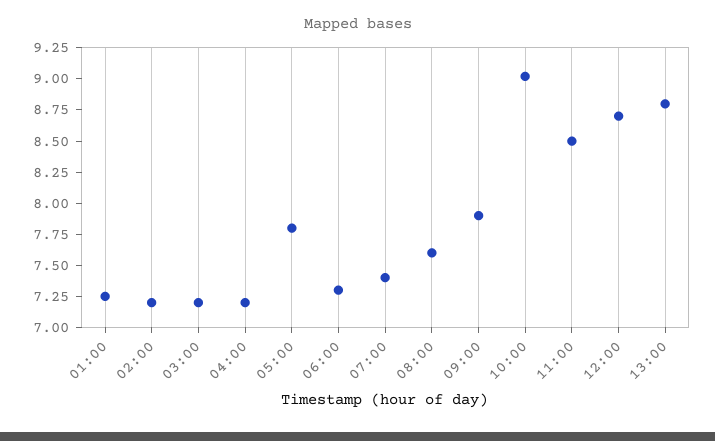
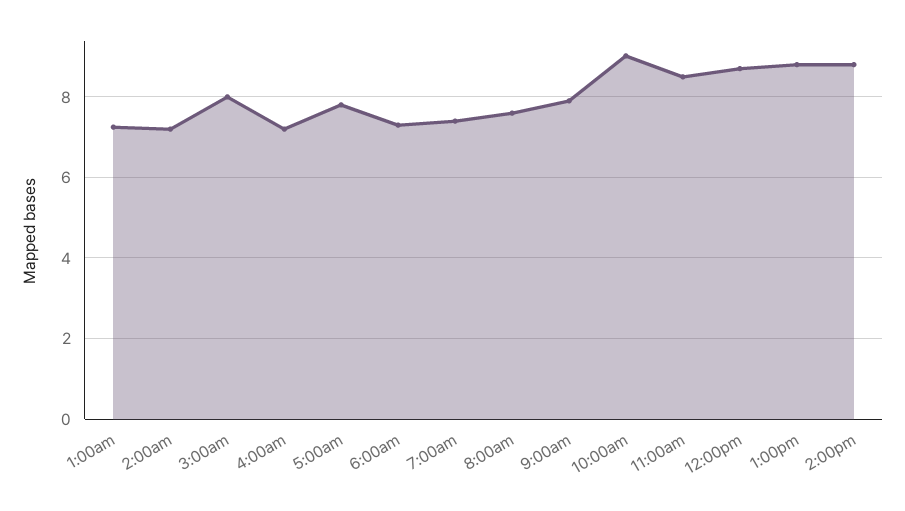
03:00: 7.25 -> 8
2:00pm: none -> 8.8

